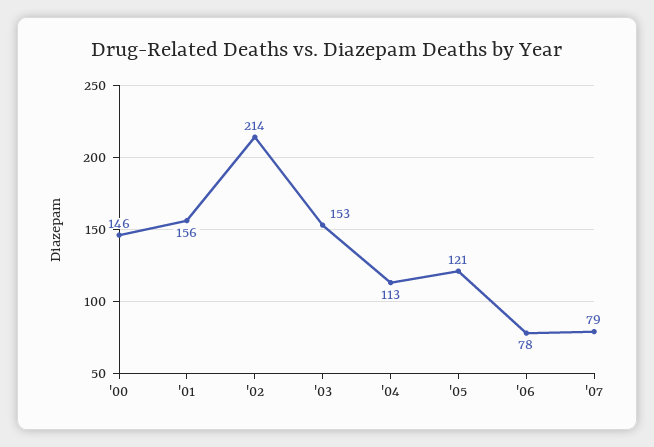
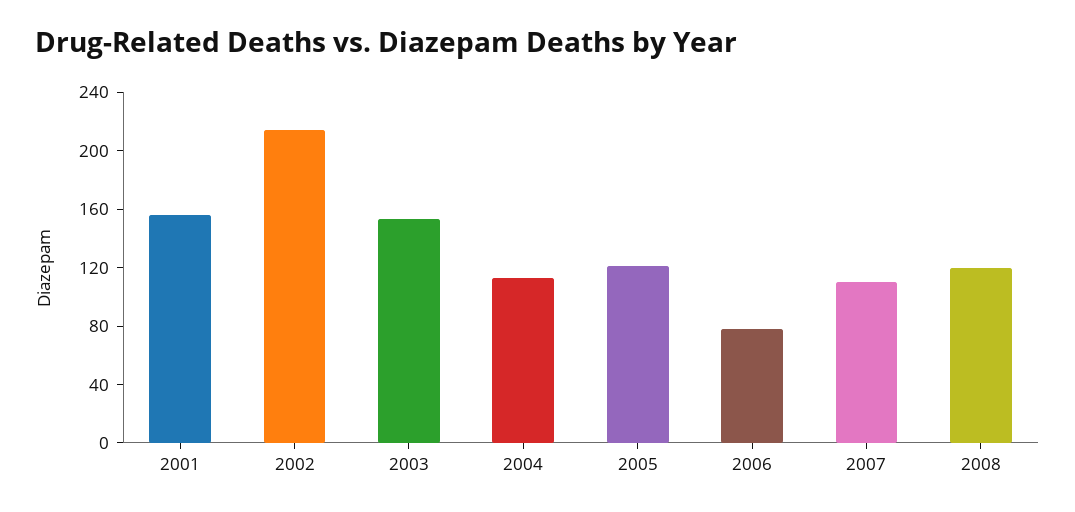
'00: 146 -> none
'07: 79 -> 110
2008: none -> 120

